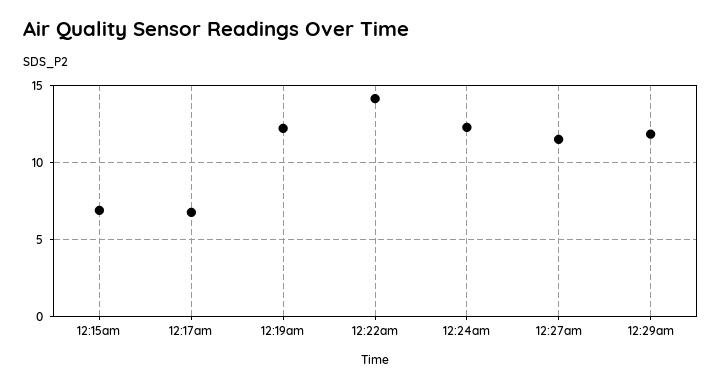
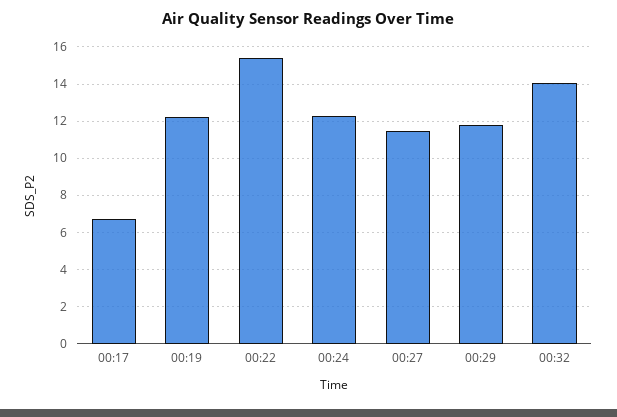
12:15am: 7 -> none
12:22am: 14 -> 15.5
00:32: none -> 14

